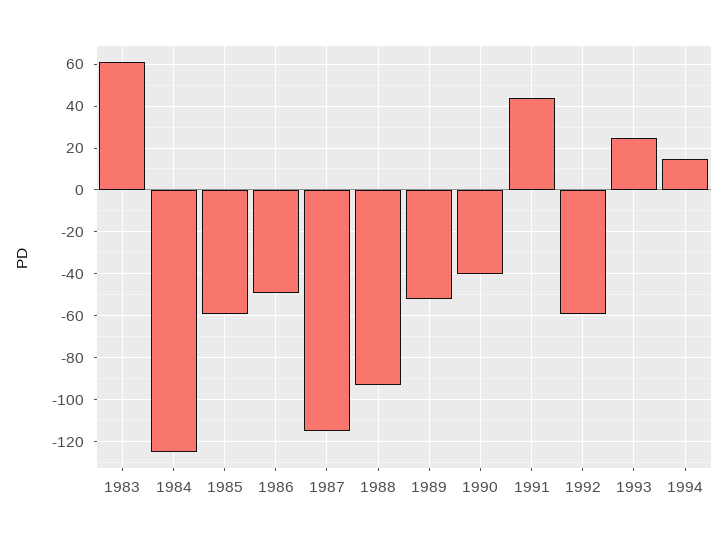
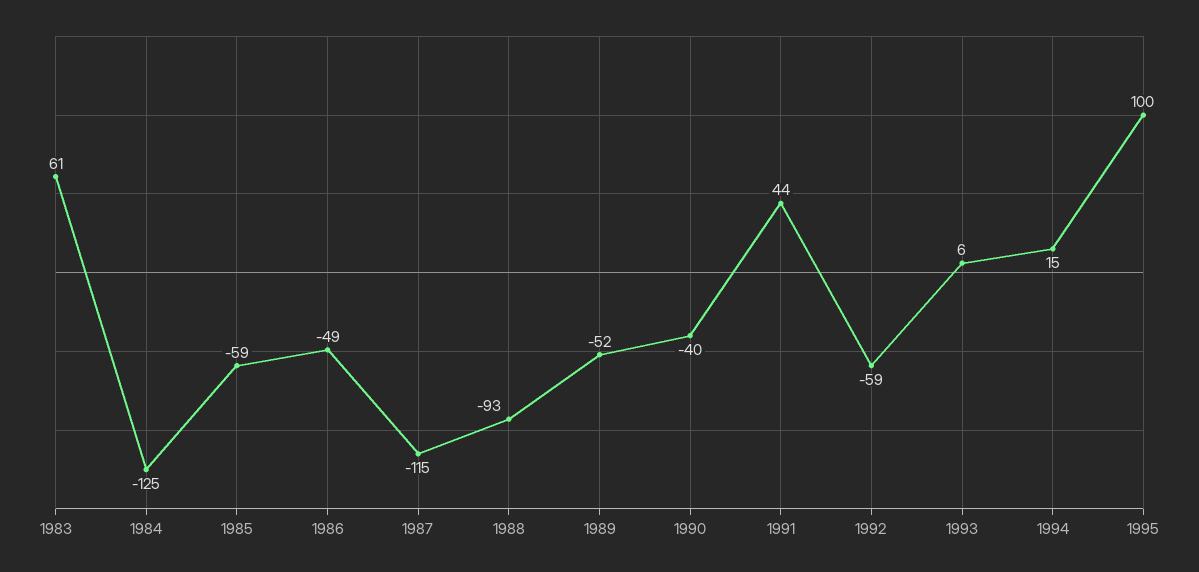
1993: 25 -> 6
1995: none -> 100

